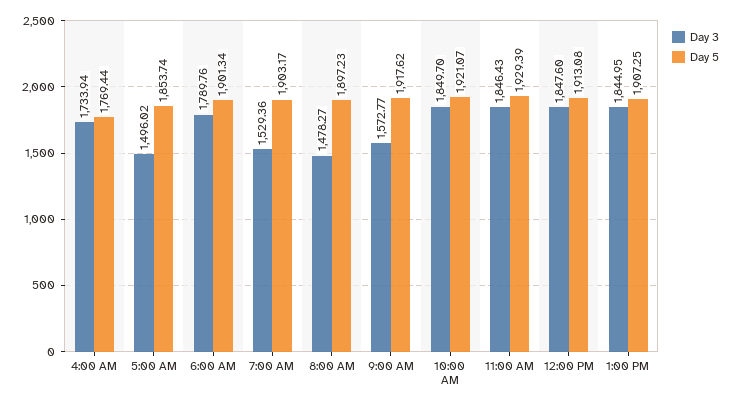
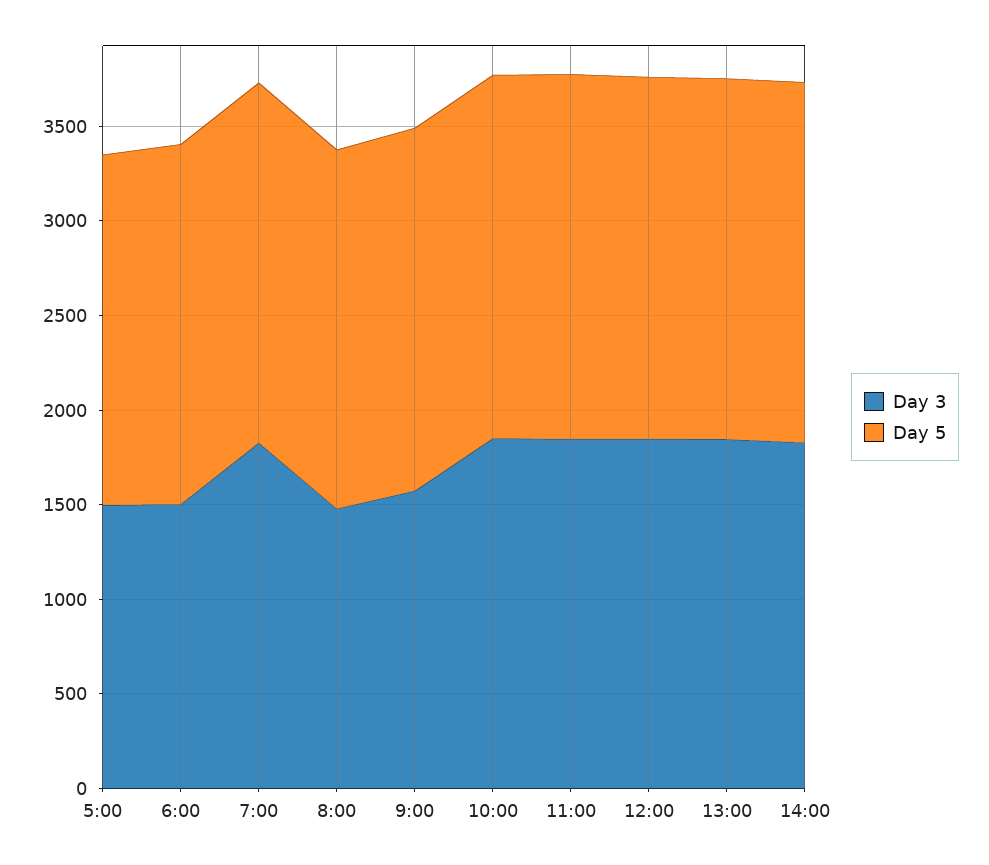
Day 3, 4:00 AM: 1733.94 -> none
Day 5, 4:00 AM: 1769.44 -> none
Day 3, 6:00 AM: 1789.76 -> 1500
Day 3, 7:00 AM: 1529.36 -> 1800
Day 3, 14:00: none -> 1800
Day 5, 14:00: none -> 1900

